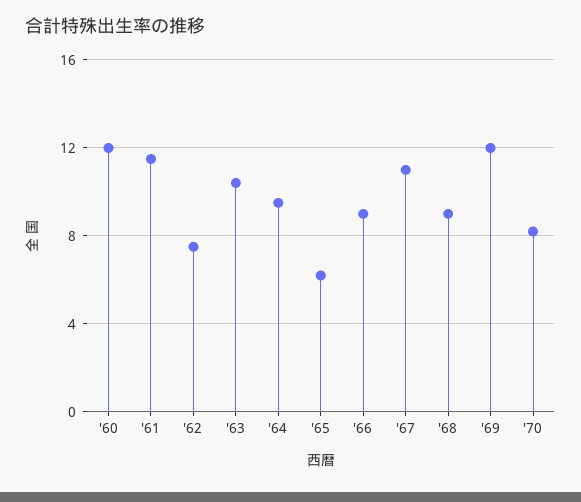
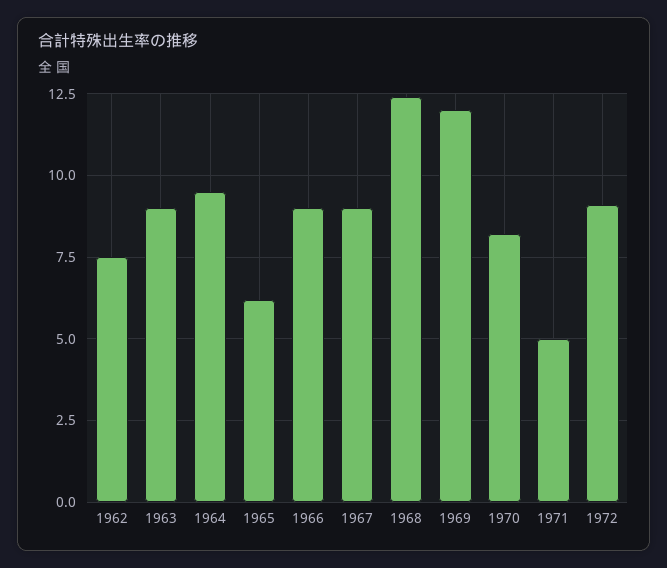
'60: 12 -> none
'61: 11.5 -> none
'63: 10.5 -> 9
'67: 11 -> 9
'68: 9 -> 12.5
1971: none -> 5
1972: none -> 9

